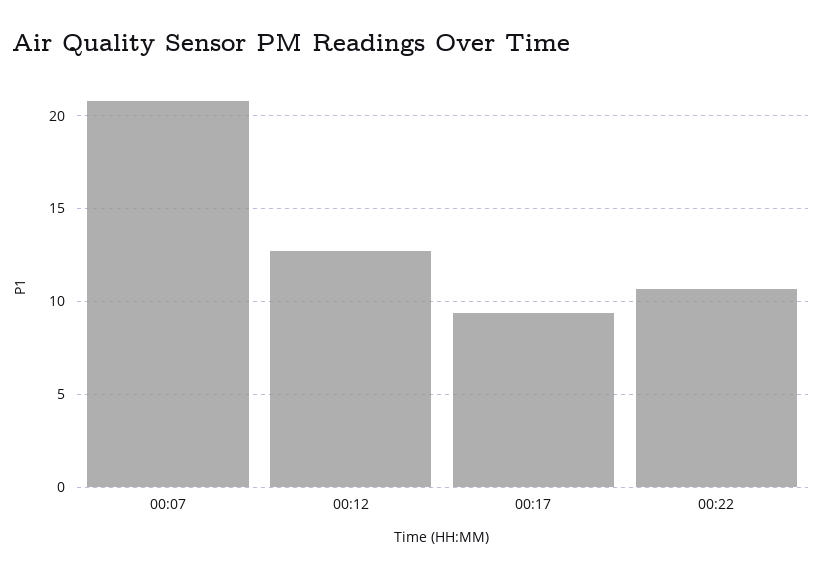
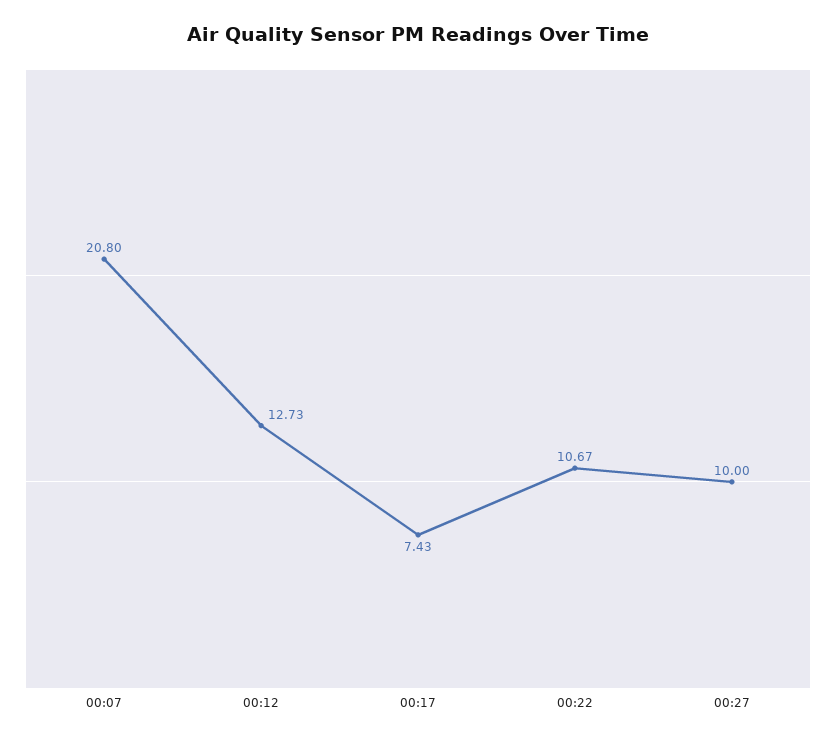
00:17: 9.5 -> 7.43
00:27: none -> 10

